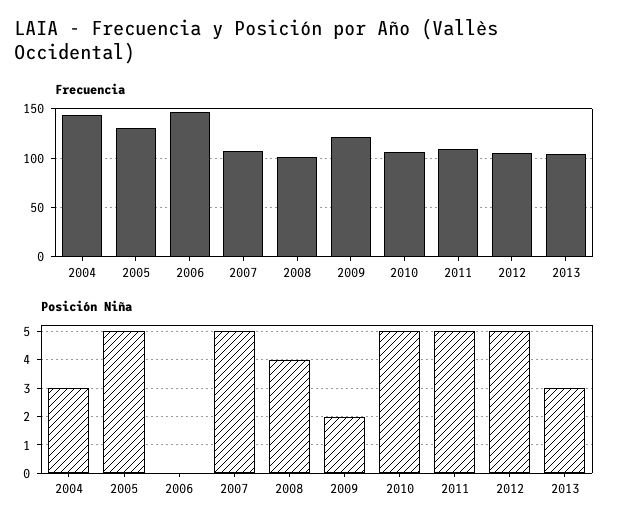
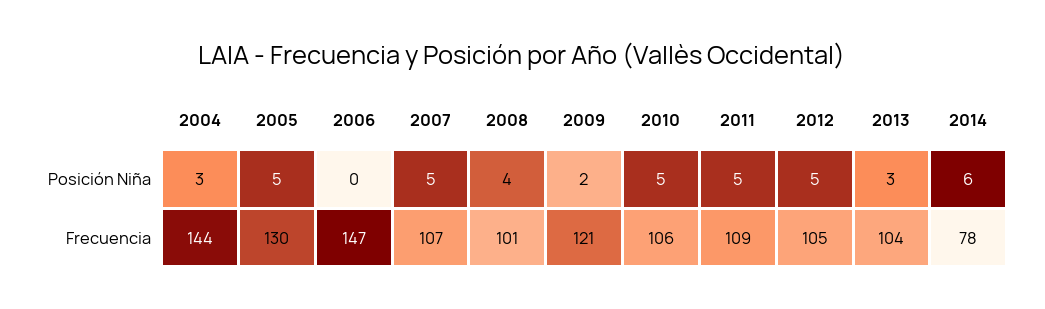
Posición Niña, 2014: none -> 6
Frecuencia, 2014: none -> 78

